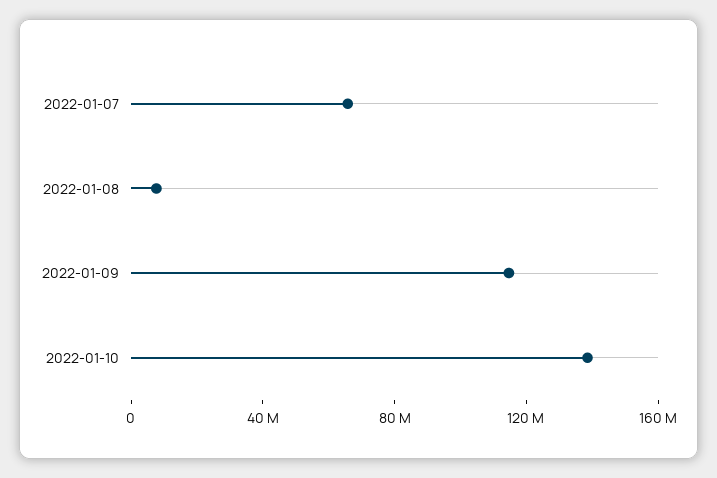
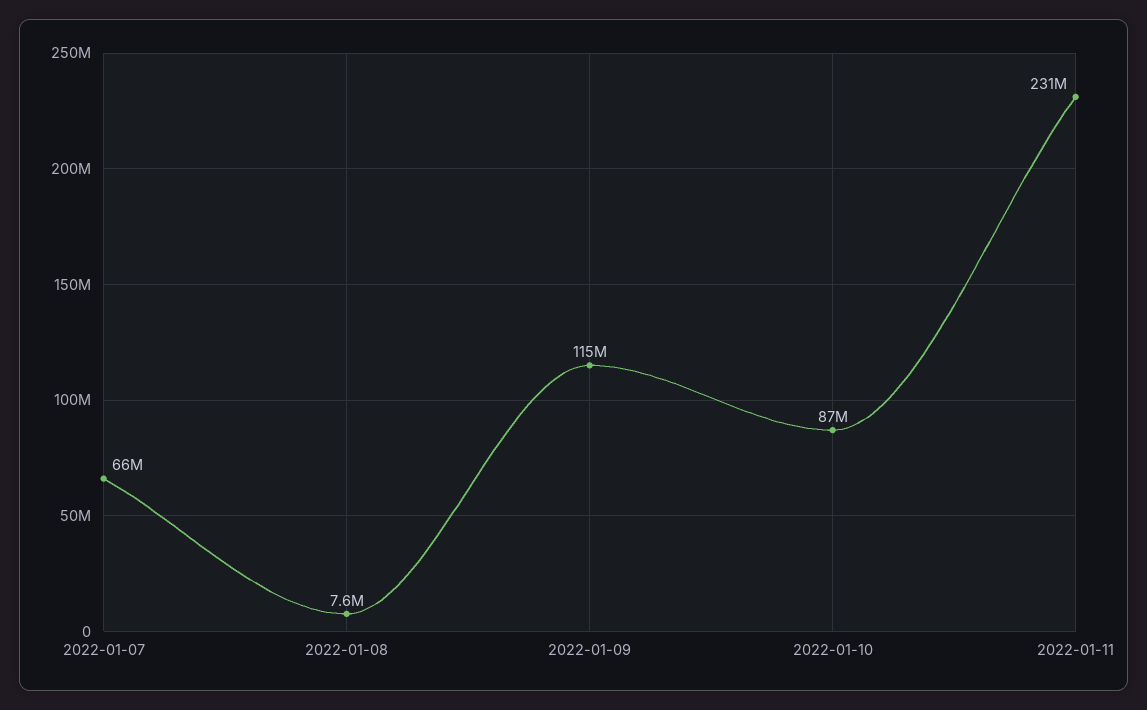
2022-01-10: 140000000 -> 87000000
2022-01-11: none -> 231000000

